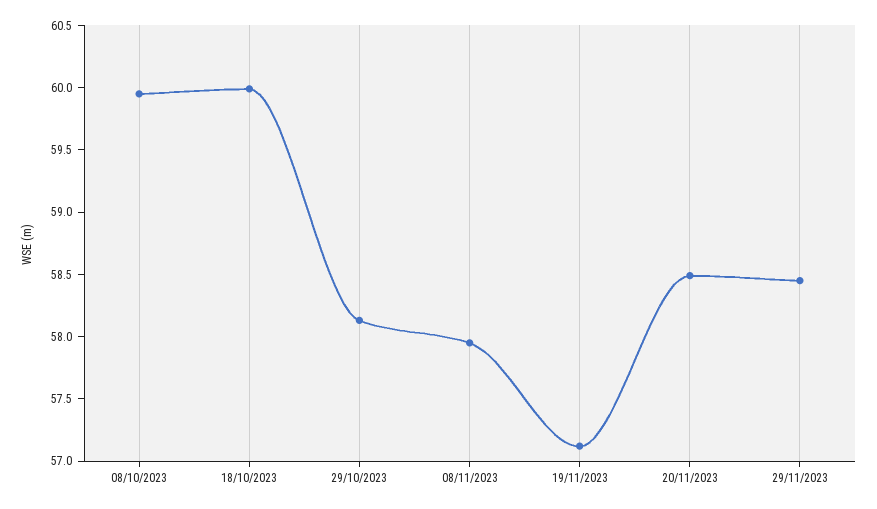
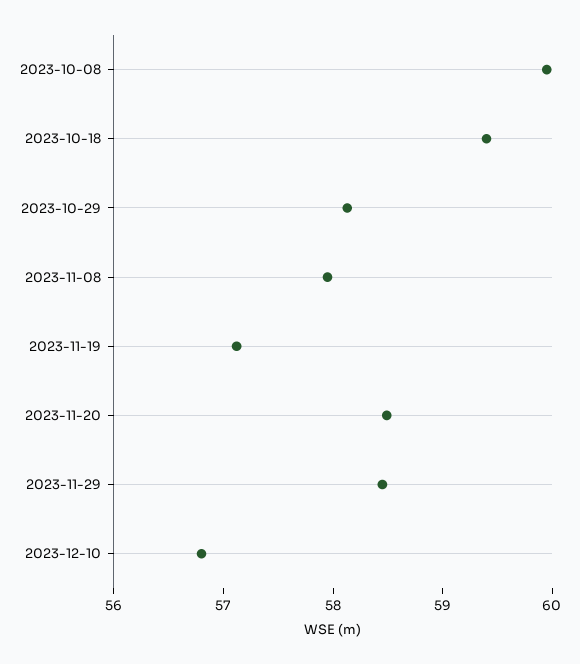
18/10/2023: 60 -> 59.4
2023-12-10: none -> 56.8

